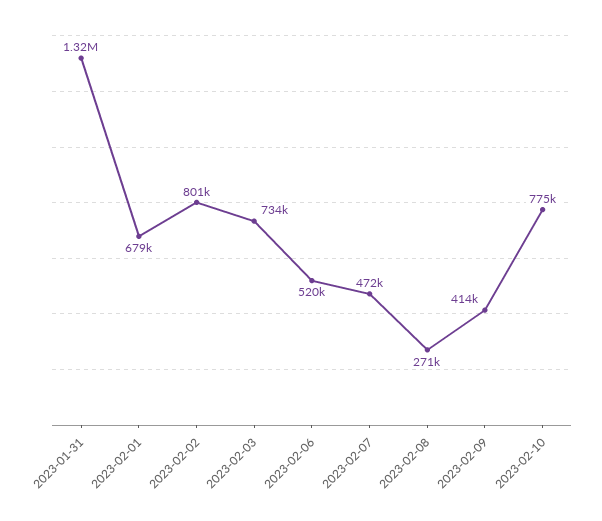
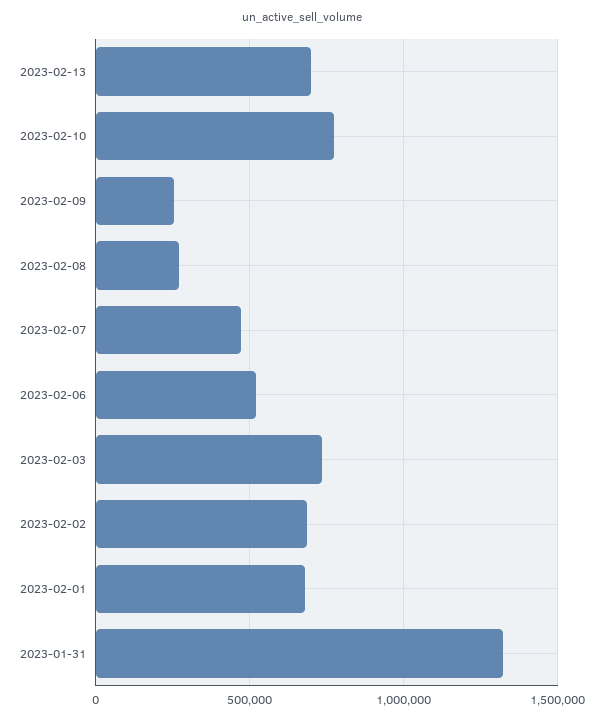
2023-02-02: 801000 -> 700000
2023-02-09: 414000 -> 250000
2023-02-13: none -> 700000

